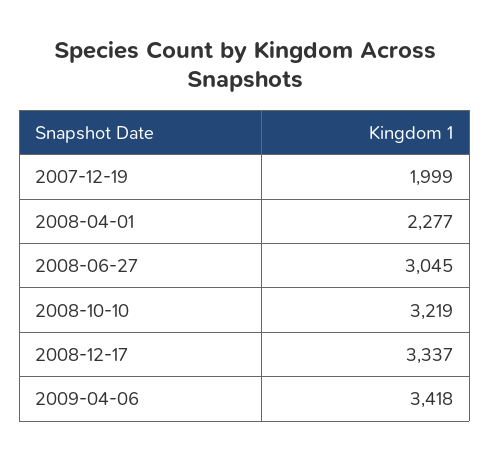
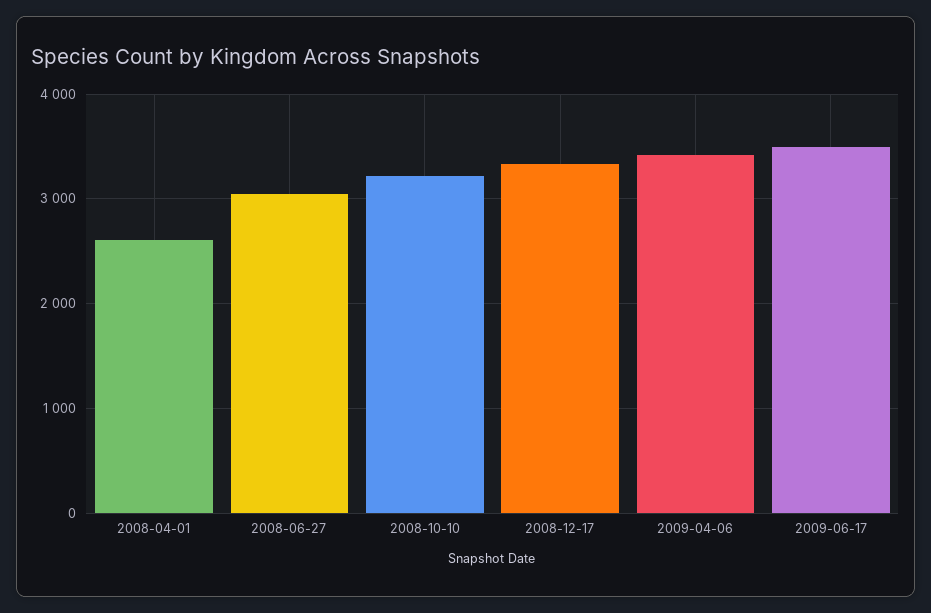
2007-12-19: 1999 -> none
2008-04-01: 2277 -> 2600
2009-06-17: none -> 3500

